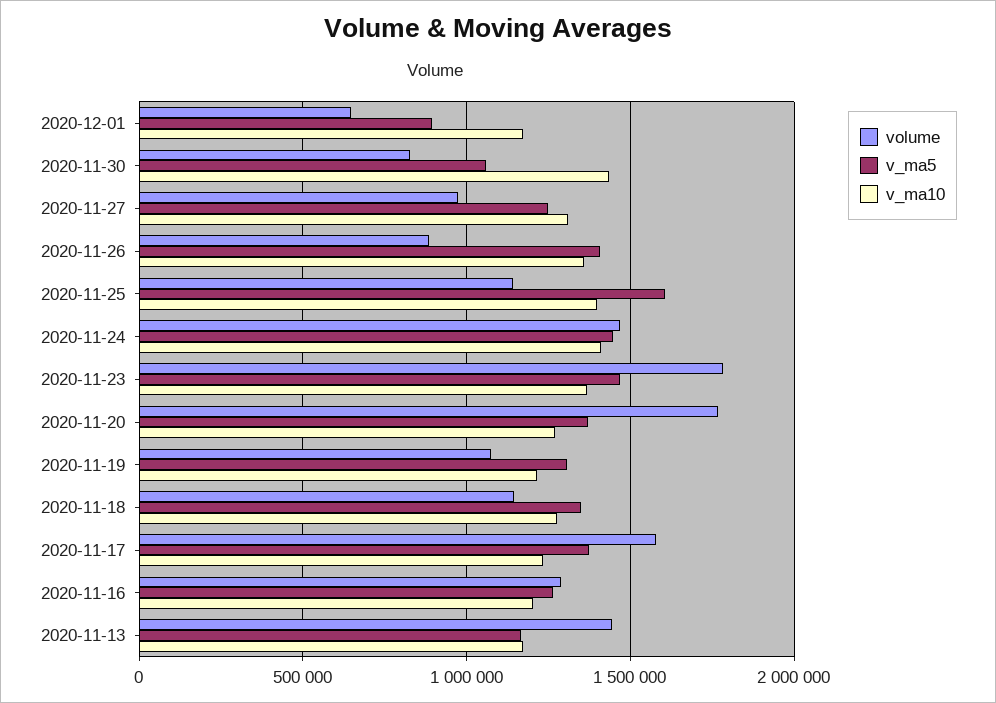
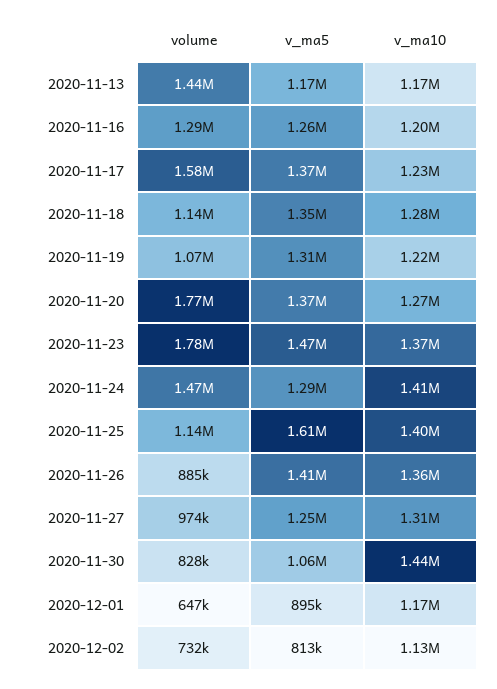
v_ma5, 2020-11-24: 1450000 -> 1290000
volume, 2020-12-02: none -> 732000
v_ma5, 2020-12-02: none -> 813000
v_ma10, 2020-12-02: none -> 1130000

